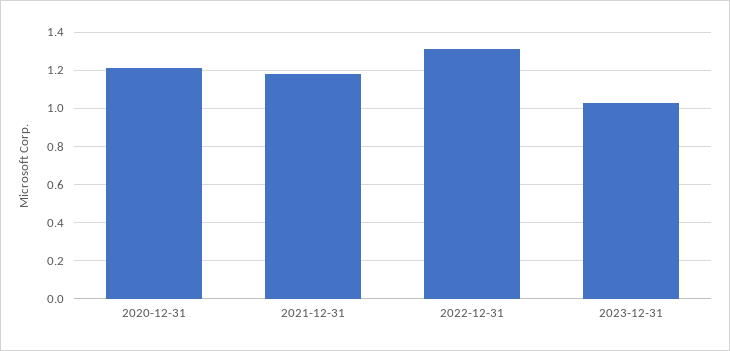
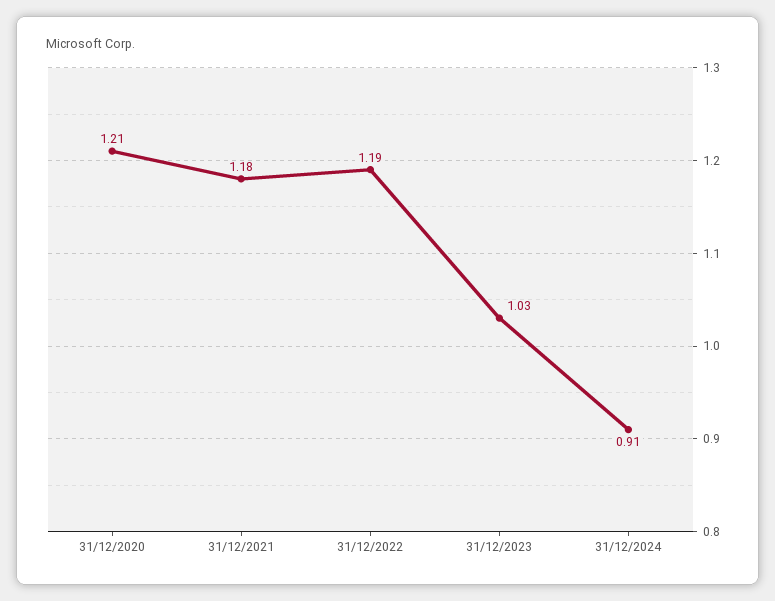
2022-12-31: 1.3 -> 1.19
31/12/2024: none -> 0.91

